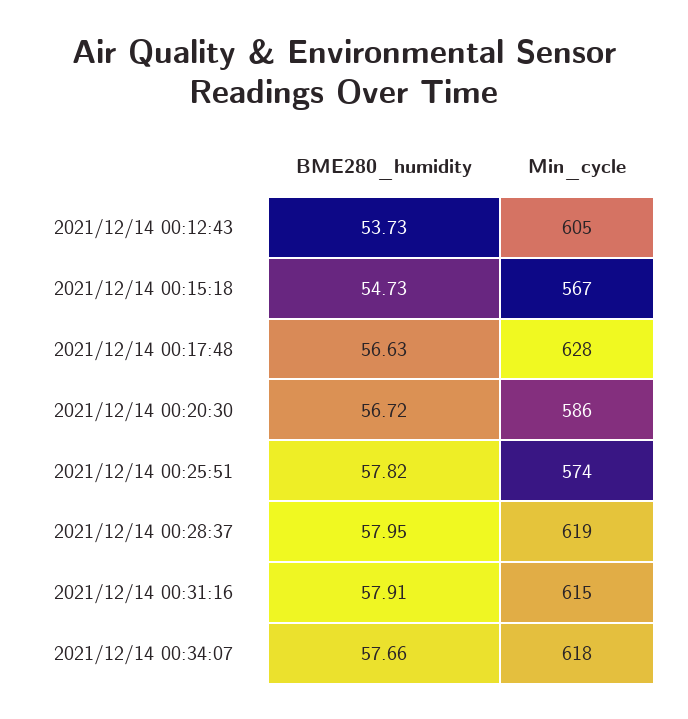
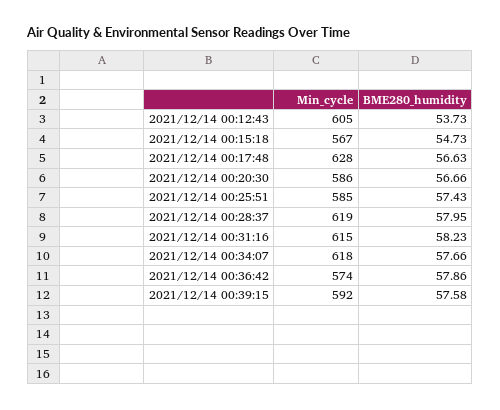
BME280_humidity, 2021/12/14 00:20:30: 56.72 -> 56.66
BME280_humidity, 2021/12/14 00:25:51: 57.82 -> 57.43
Min_cycle, 2021/12/14 00:25:51: 574 -> 585
BME280_humidity, 2021/12/14 00:31:16: 57.91 -> 58.23
Min_cycle, 2021/12/14 00:36:42: none -> 574
BME280_humidity, 2021/12/14 00:36:42: none -> 57.86
Min_cycle, 2021/12/14 00:39:15: none -> 592
BME280_humidity, 2021/12/14 00:39:15: none -> 57.58

